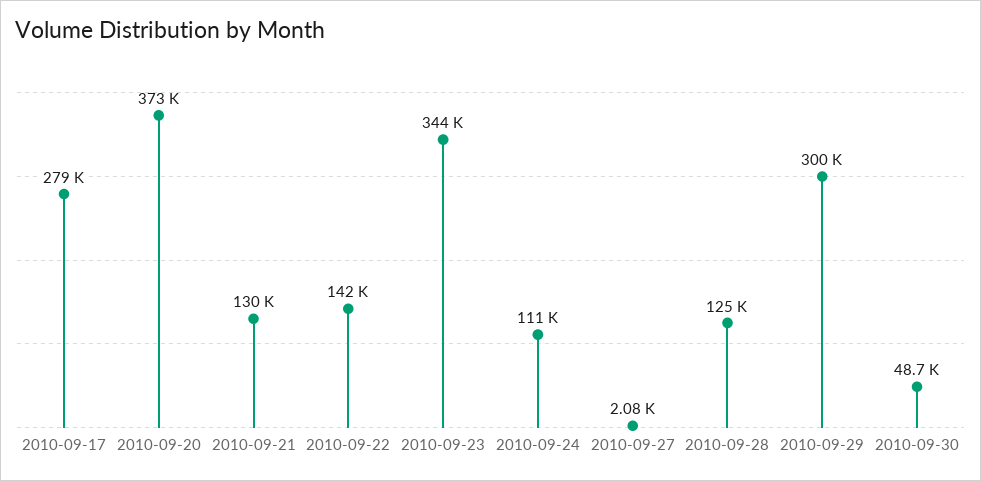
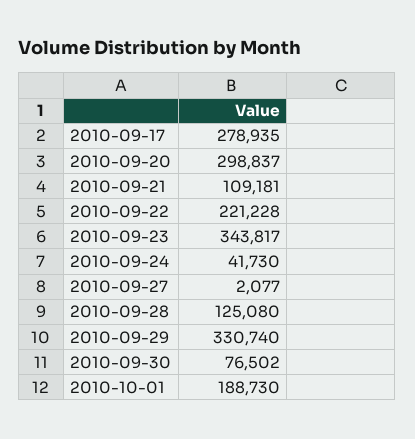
2010-09-20: 373000 -> 298837
2010-09-21: 130000 -> 109181
2010-09-22: 142000 -> 221228
2010-09-24: 111000 -> 41730
2010-09-29: 300000 -> 330740
2010-09-30: 48700 -> 76502
2010-10-01: none -> 188730

